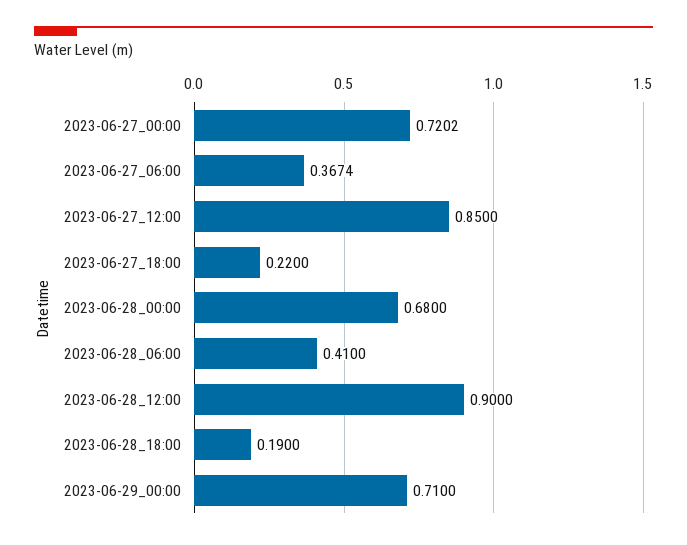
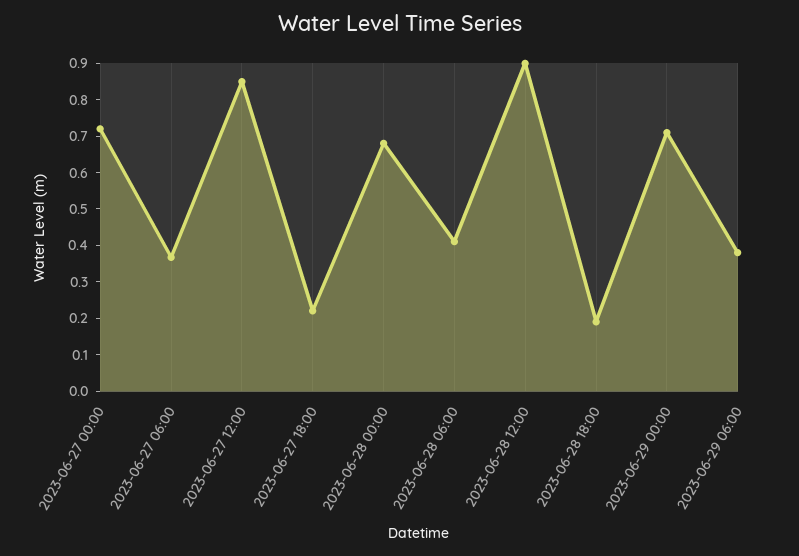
2023-06-29 06:00: none -> 0.375

